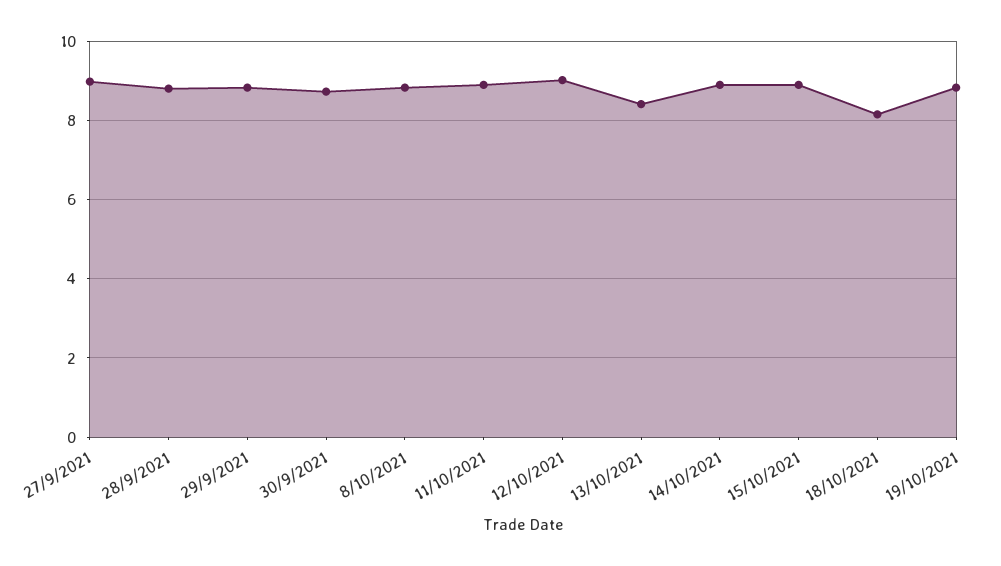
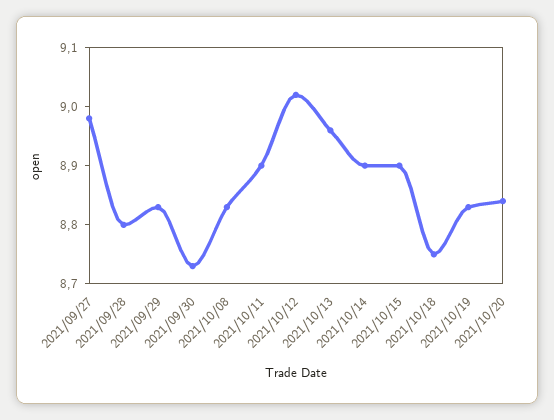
13/10/2021: 8.4 -> 8.95
18/10/2021: 8.2 -> 8.75
2021/10/20: none -> 8.85

